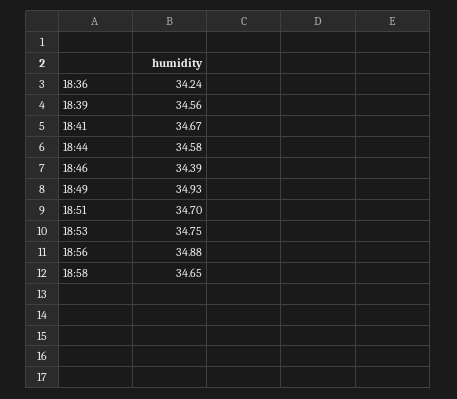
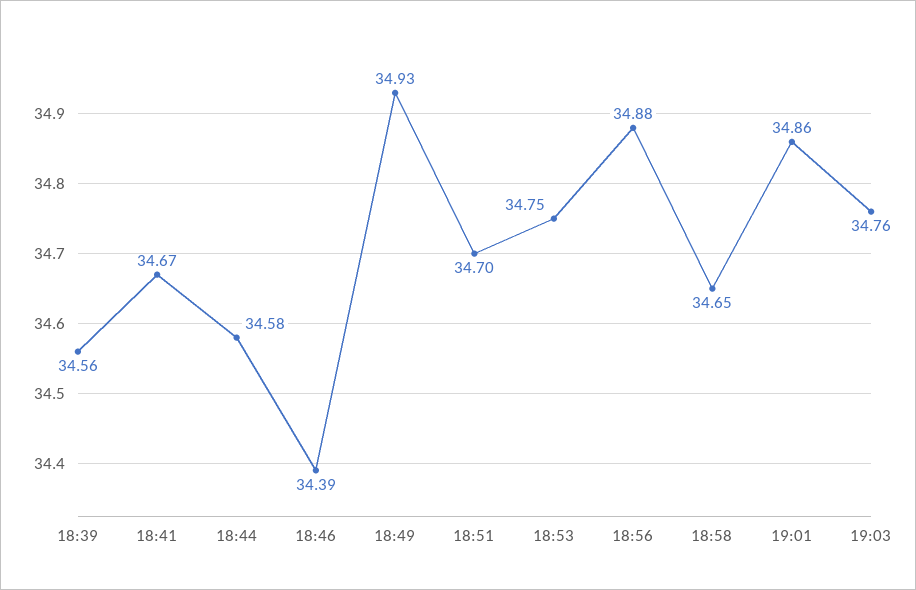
18:36: 34.24 -> none
19:01: none -> 34.86
19:03: none -> 34.76

